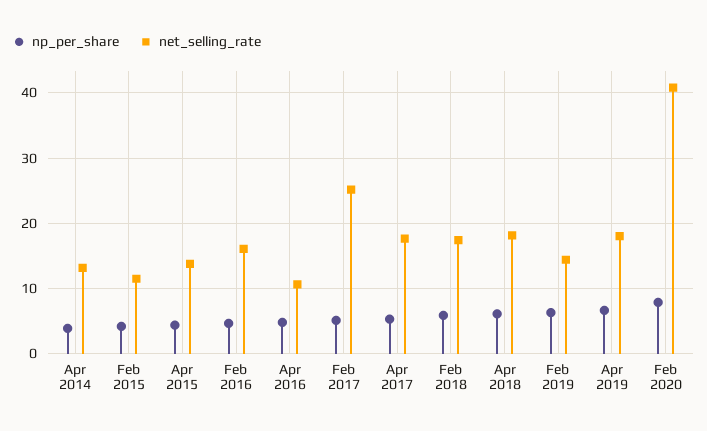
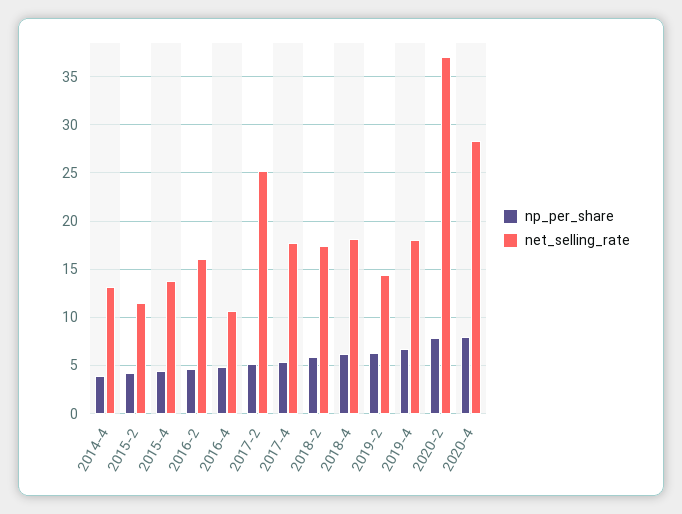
net_selling_rate, Feb 2020: 41 -> 37
np_per_share, 2020-4: none -> 8
net_selling_rate, 2020-4: none -> 28

